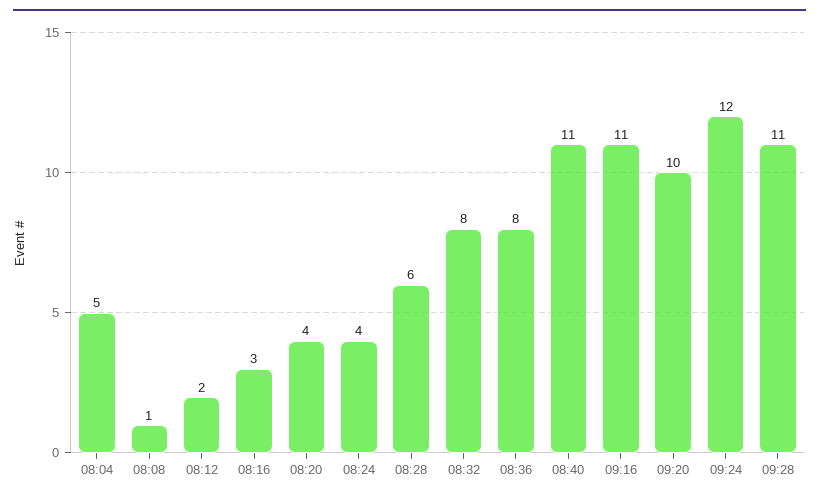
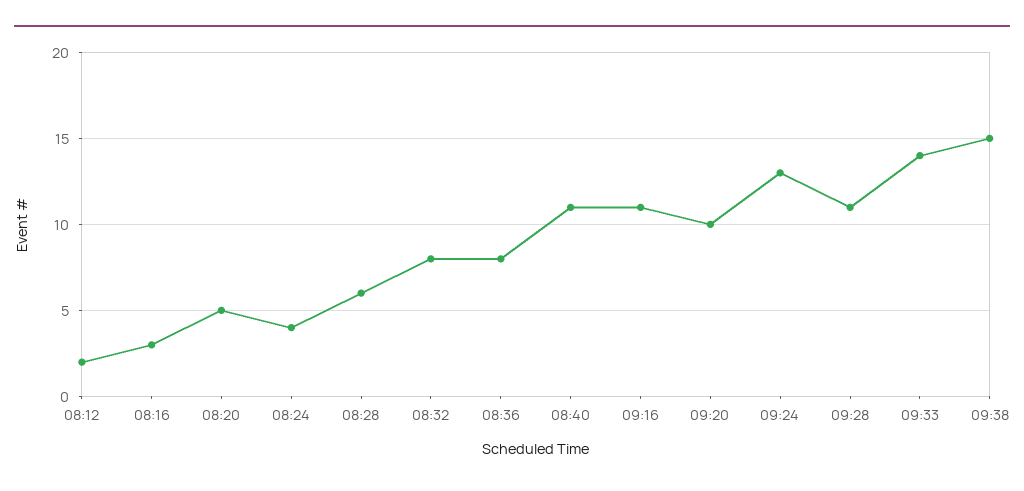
08:04: 5 -> none
08:08: 1 -> none
08:20: 4 -> 5
09:24: 12 -> 13
09:33: none -> 14
09:38: none -> 15

